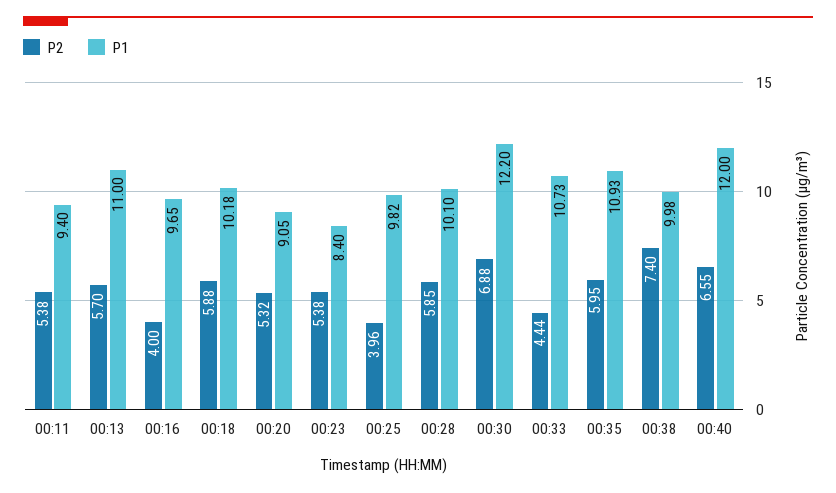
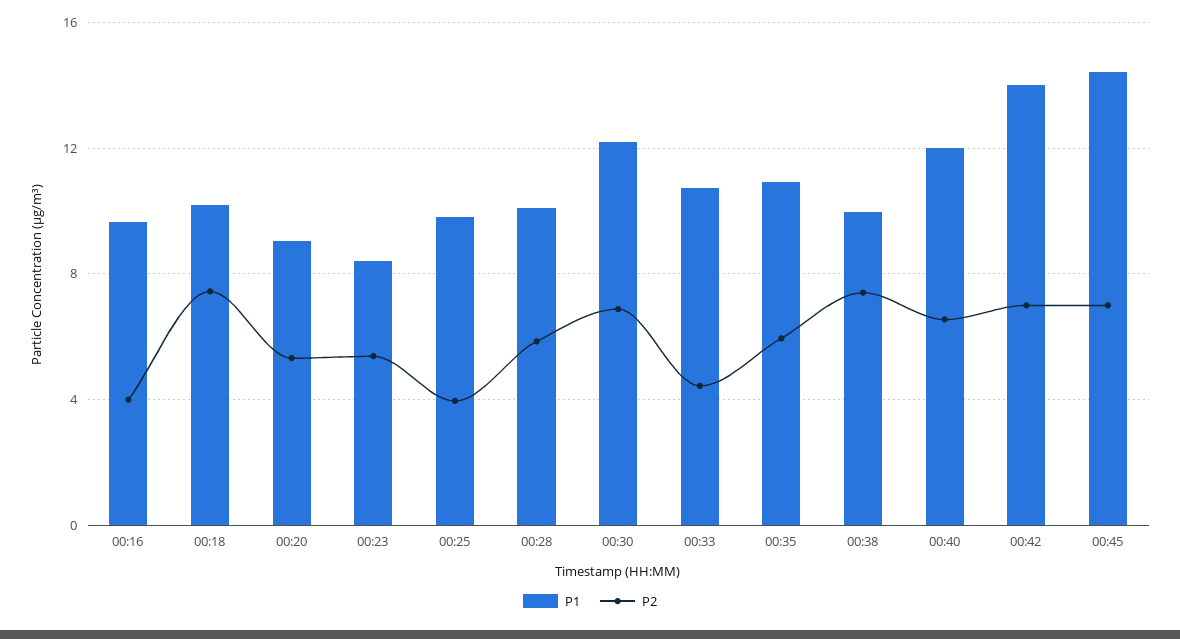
P2, 00:11: 5.38 -> none
P1, 00:11: 9.4 -> none
P2, 00:13: 5.7 -> none
P1, 00:13: 11 -> none
P2, 00:18: 5.88 -> 7.5
P1, 00:42: none -> 14
P2, 00:42: none -> 7
P1, 00:45: none -> 14.5
P2, 00:45: none -> 7

